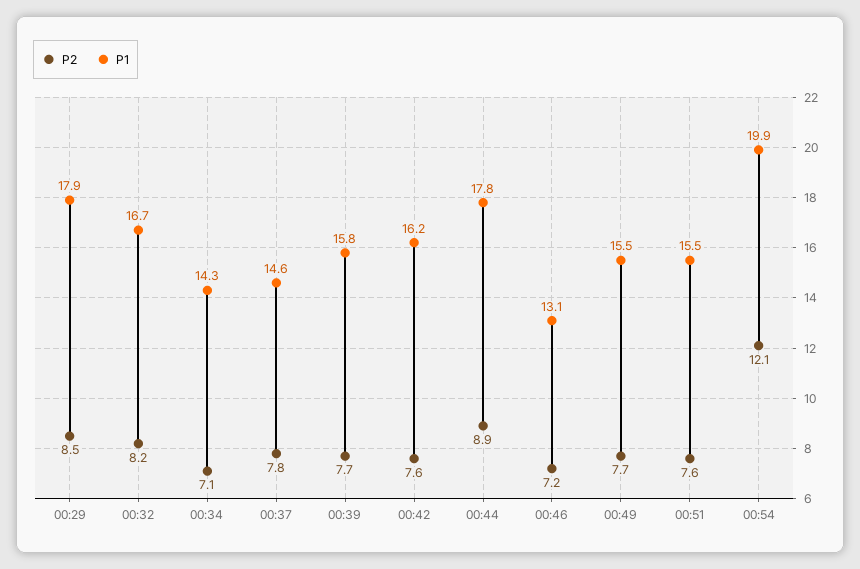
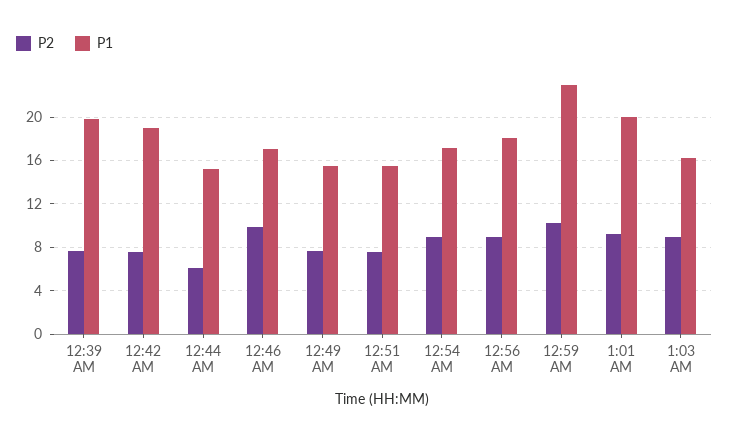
P2, 00:29: 8.5 -> none
P1, 00:29: 17.9 -> none
P2, 00:32: 8.2 -> none
P1, 00:32: 16.7 -> none
P2, 00:34: 7.1 -> none
P1, 00:34: 14.3 -> none
P2, 00:37: 7.8 -> none
P1, 00:37: 14.6 -> none
P1, 00:39: 15.8 -> 20
P1, 00:42: 16.2 -> 19
P2, 00:44: 8.9 -> 6
P1, 00:44: 17.8 -> 15
P2, 00:46: 7.2 -> 10
P1, 00:46: 13.1 -> 17
P2, 00:54: 12.1 -> 9
P1, 00:54: 19.9 -> 17
P2, 12:56 AM: none -> 9
P1, 12:56 AM: none -> 18
P2, 12:59 AM: none -> 10
P1, 12:59 AM: none -> 23
P2, 1:01 AM: none -> 9
P1, 1:01 AM: none -> 20
P2, 1:03 AM: none -> 9
P1, 1:03 AM: none -> 16

